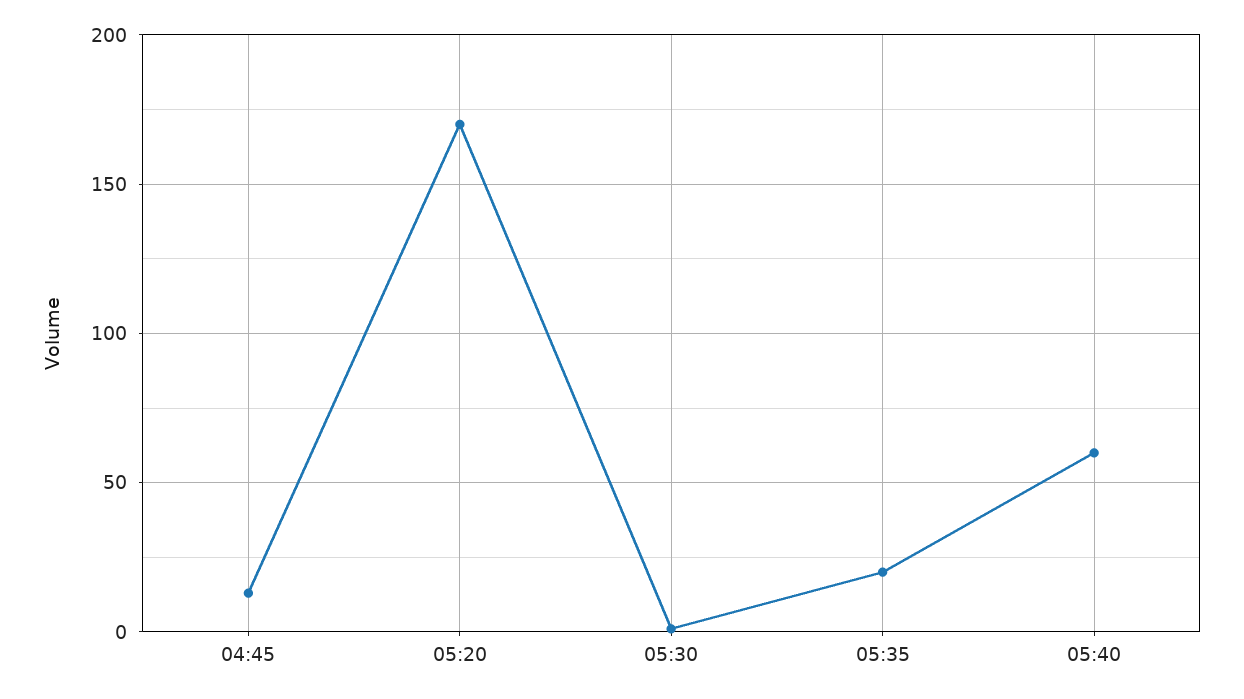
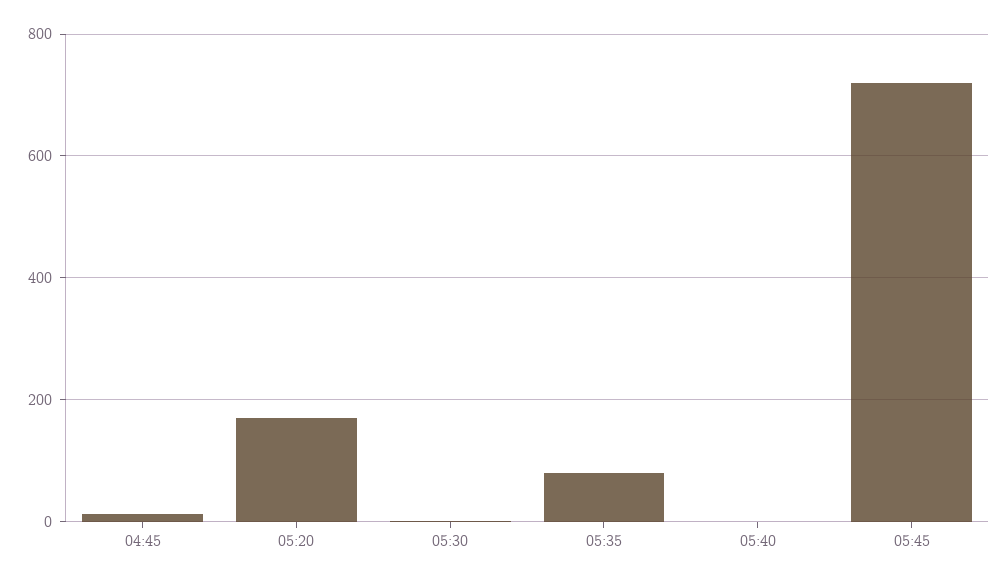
05:35: 20 -> 80
05:40: 60 -> 0
05:45: none -> 720

